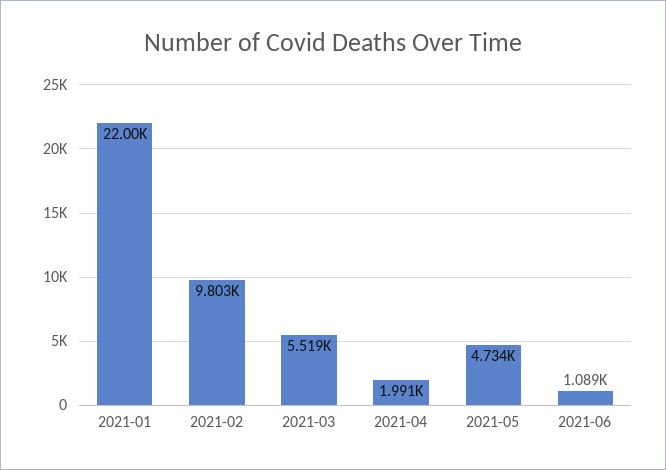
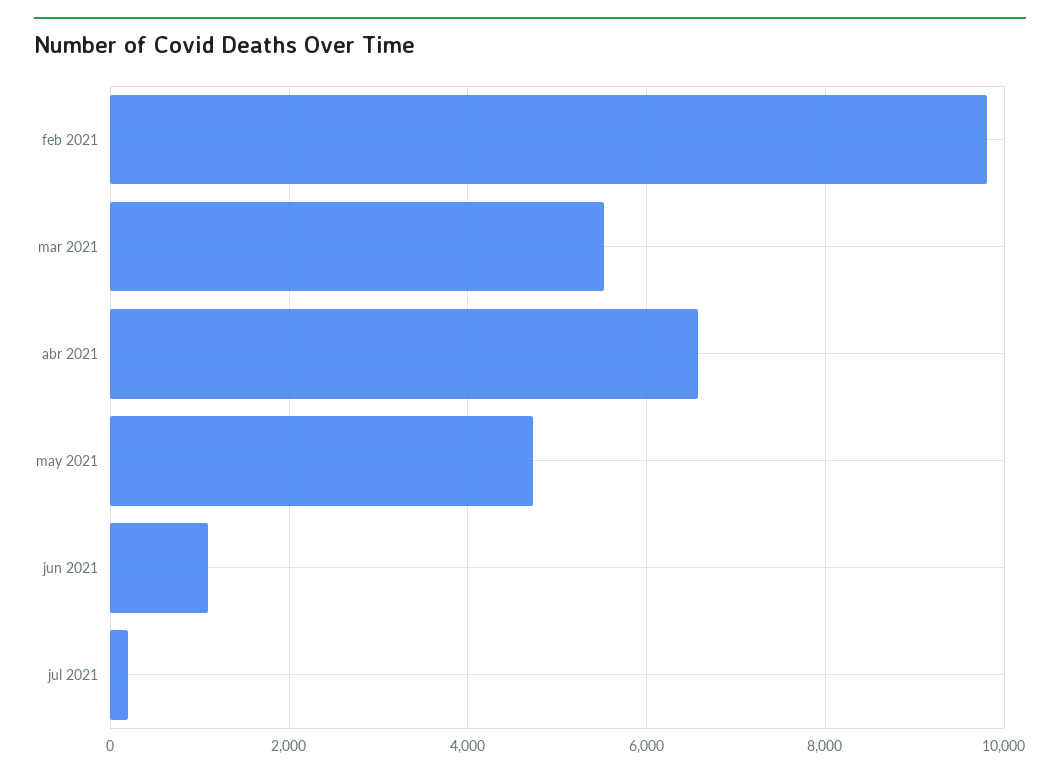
2021-01: 22000 -> none
2021-04: 1991 -> 6600
jul 2021: none -> 200

